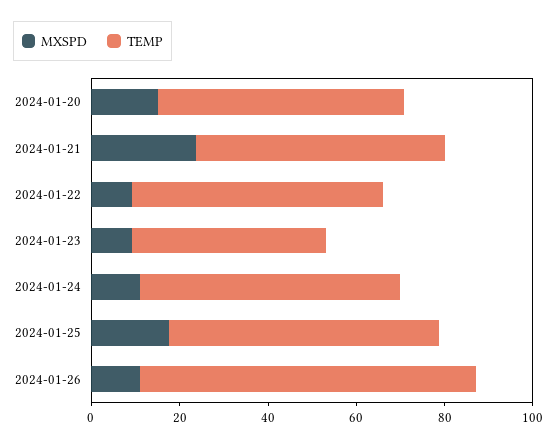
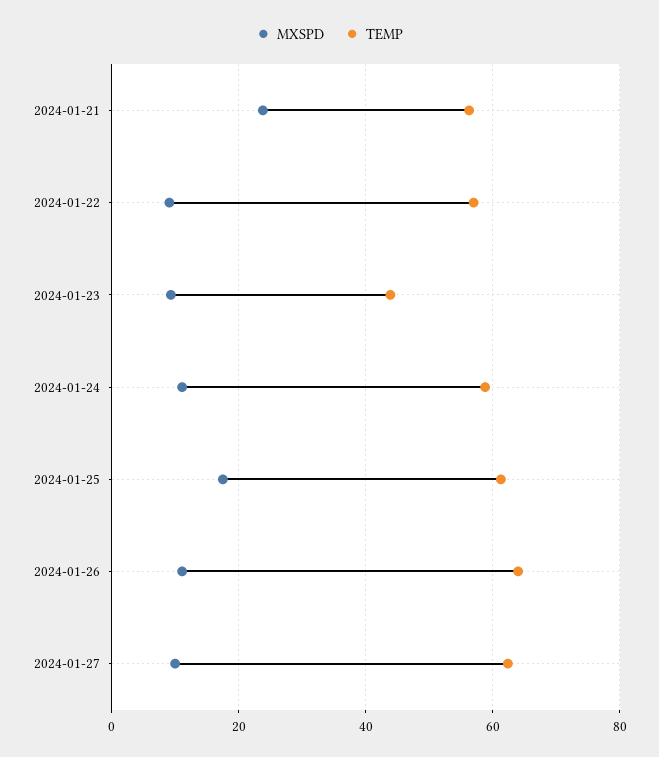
MXSPD, 2024-01-20: 15 -> none
TEMP, 2024-01-20: 55 -> none
TEMP, 2024-01-26: 75 -> 64
MXSPD, 2024-01-27: none -> 10
TEMP, 2024-01-27: none -> 62

